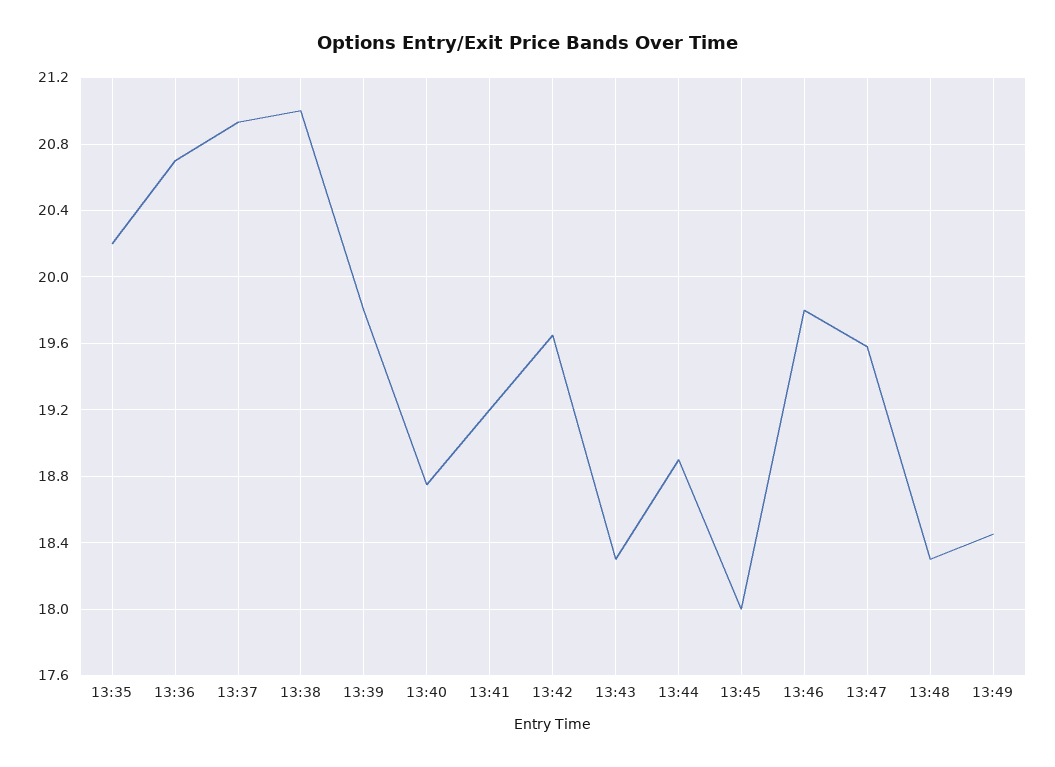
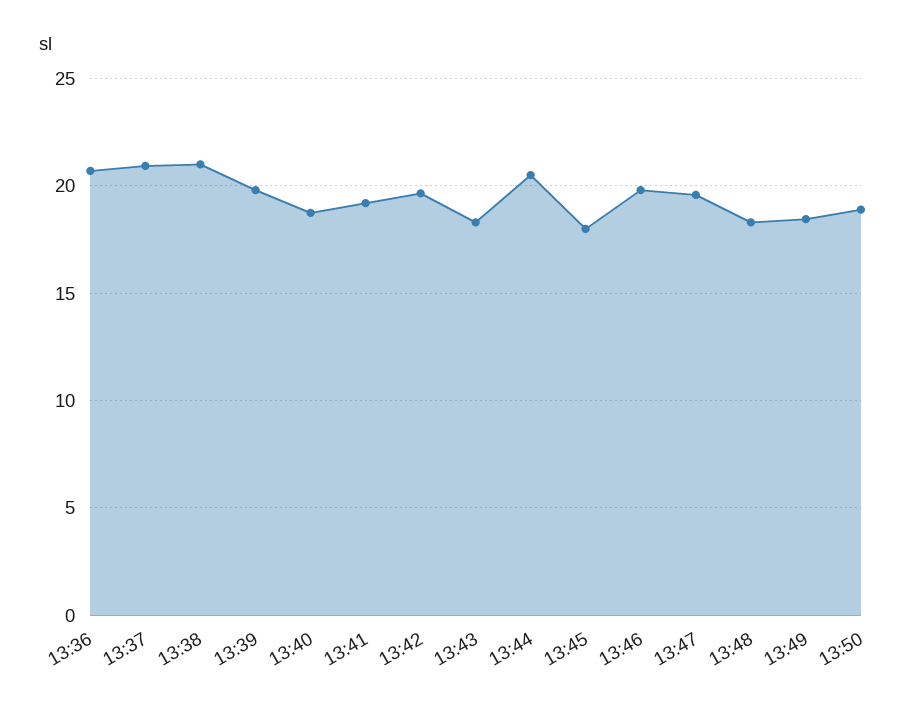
13:35: 20.2 -> none
13:44: 18.9 -> 20.5
13:50: none -> 19

